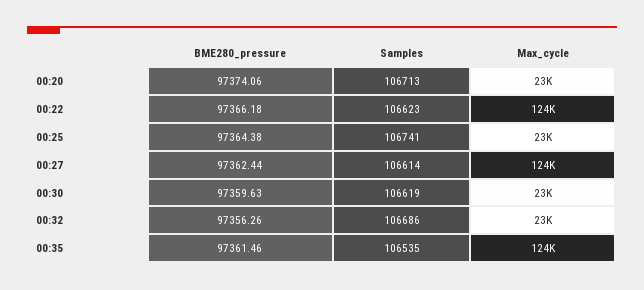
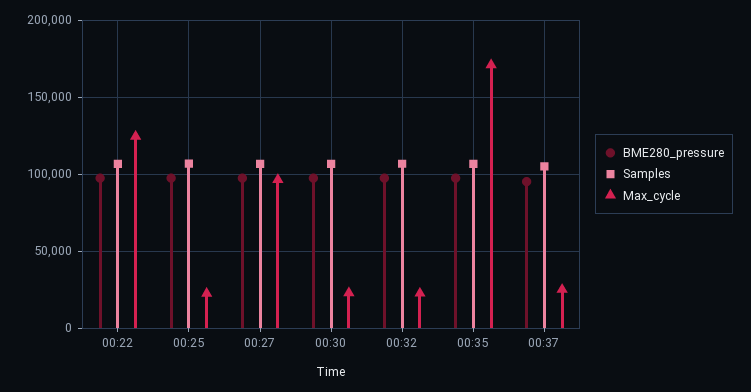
BME280_pressure, 00:20: 97374.06 -> none
Samples, 00:20: 106713 -> none
Max_cycle, 00:20: 23000 -> none
Max_cycle, 00:27: 124000 -> 95000
Max_cycle, 00:35: 124000 -> 170000
BME280_pressure, 00:37: none -> 95000
Samples, 00:37: none -> 105000
Max_cycle, 00:37: none -> 25000

